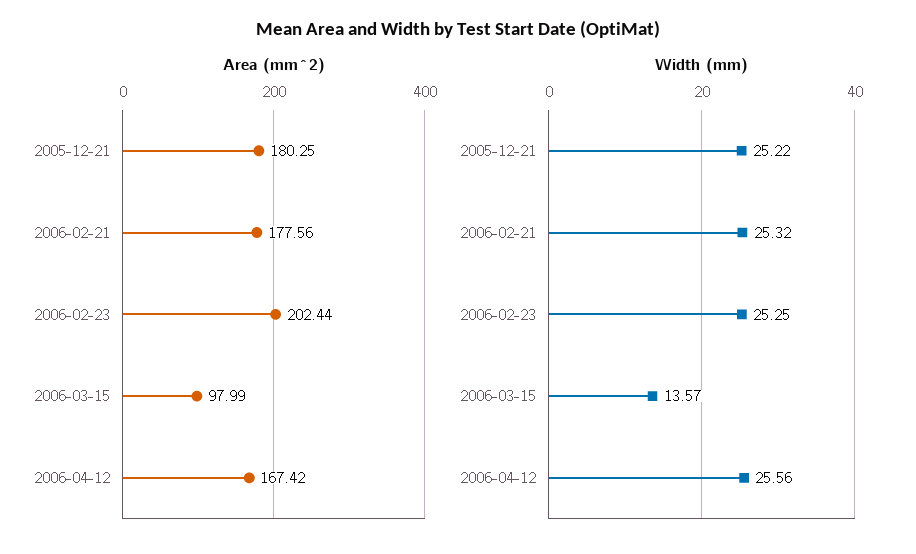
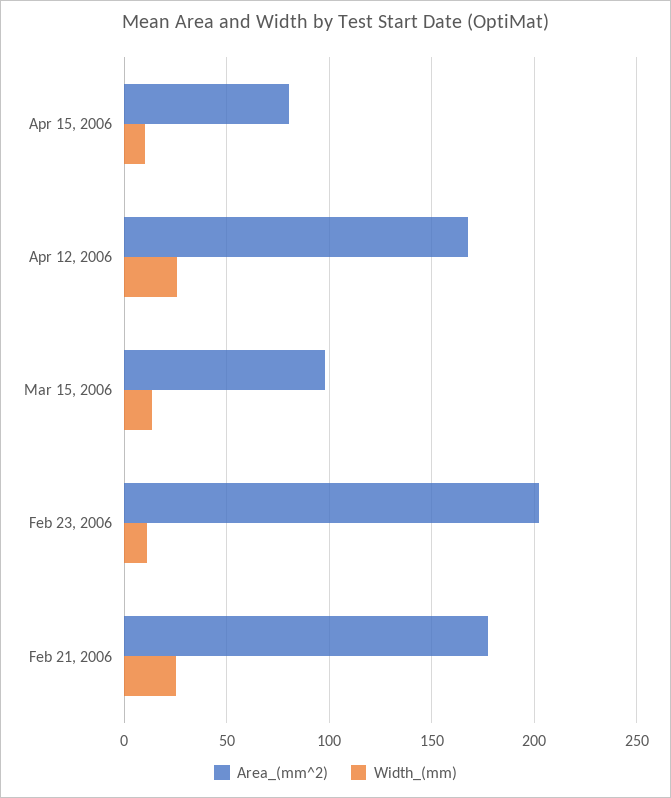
Area (mm^2), 2005-12-21: 180.25 -> none
Width (mm), 2005-12-21: 25.22 -> none
Width (mm), 2006-02-23: 25.25 -> 10
Area (mm^2), Apr 15, 2006: none -> 80
Width (mm), Apr 15, 2006: none -> 10

